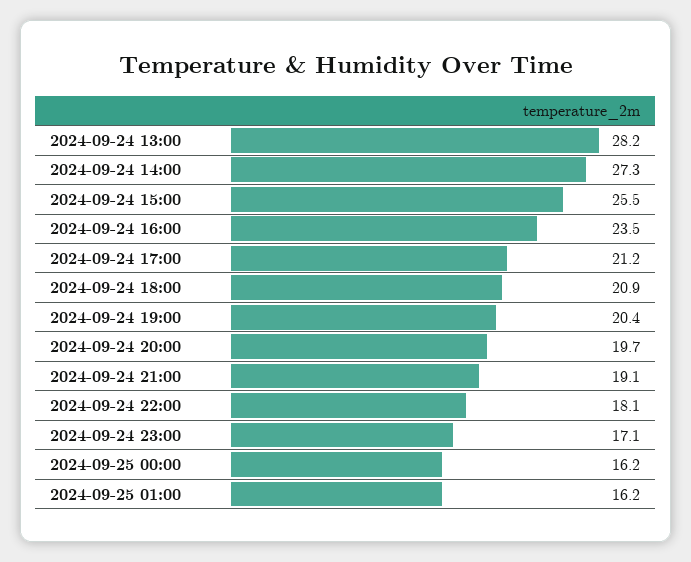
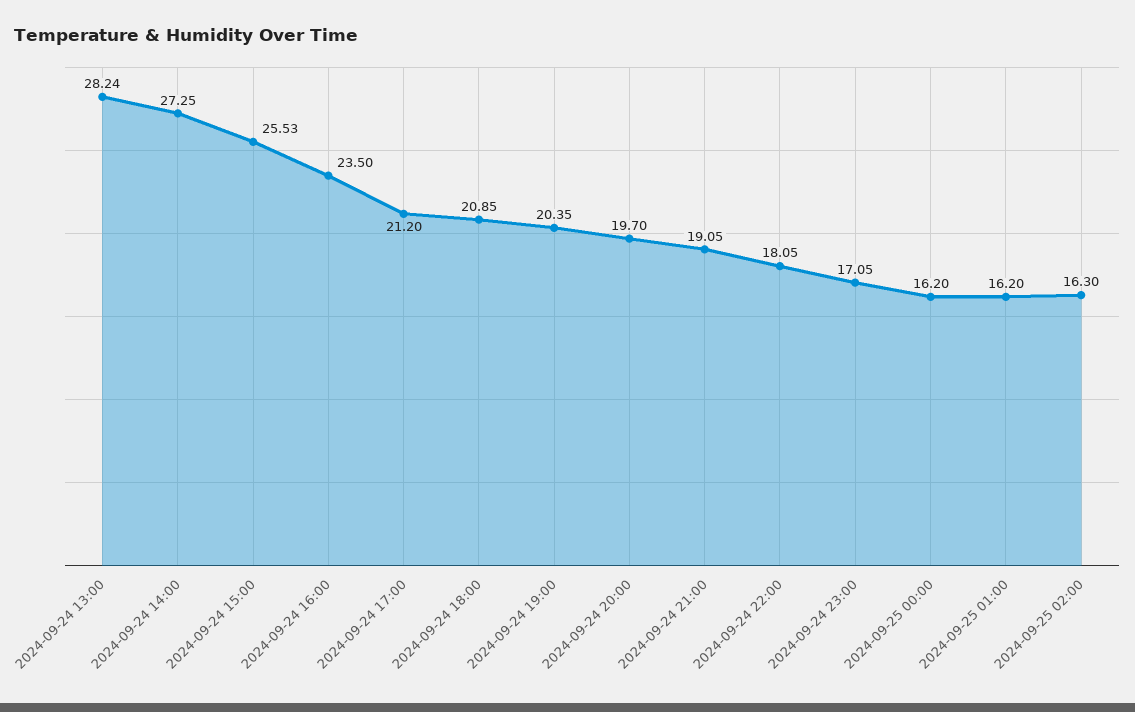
2024-09-25 02:00: none -> 16.3

